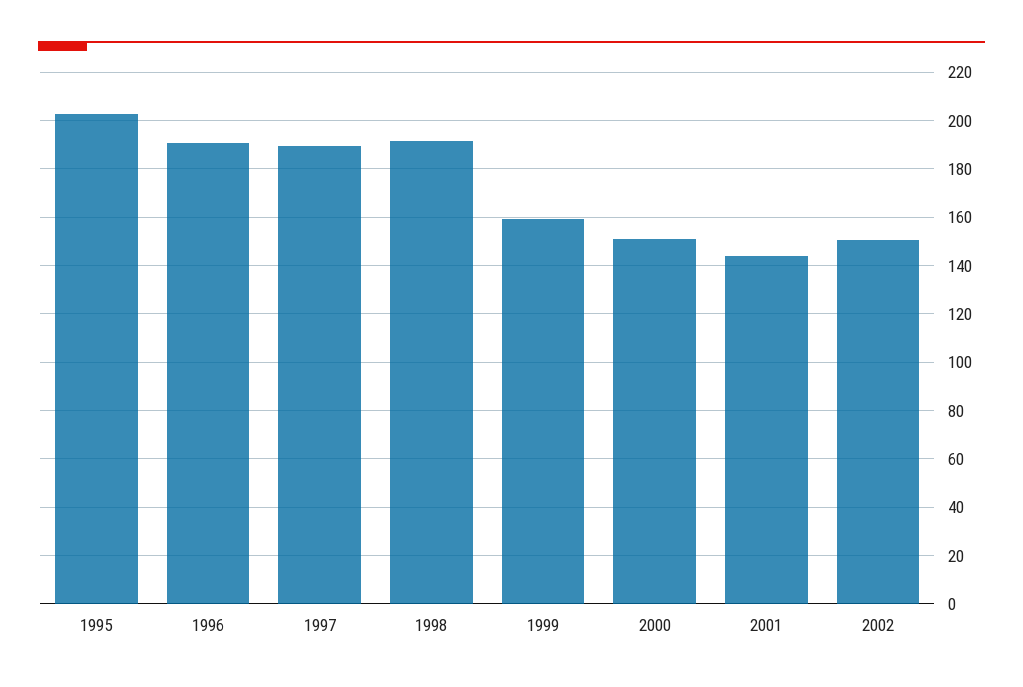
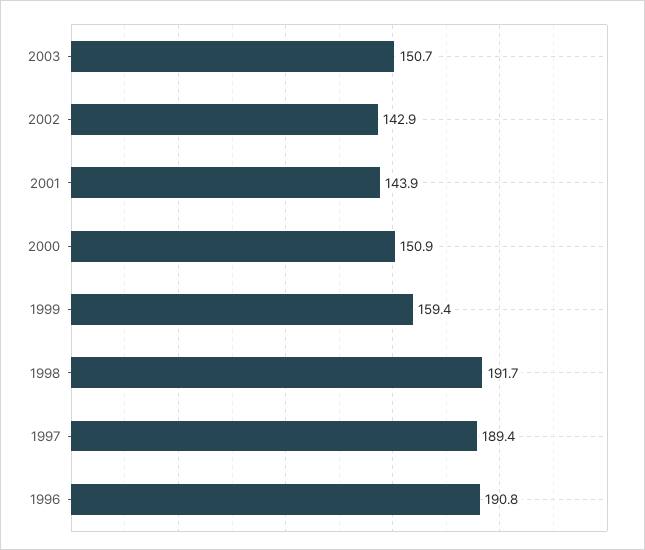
1995: 202.5 -> none
2002: 150 -> 142.9
2003: none -> 150.7

